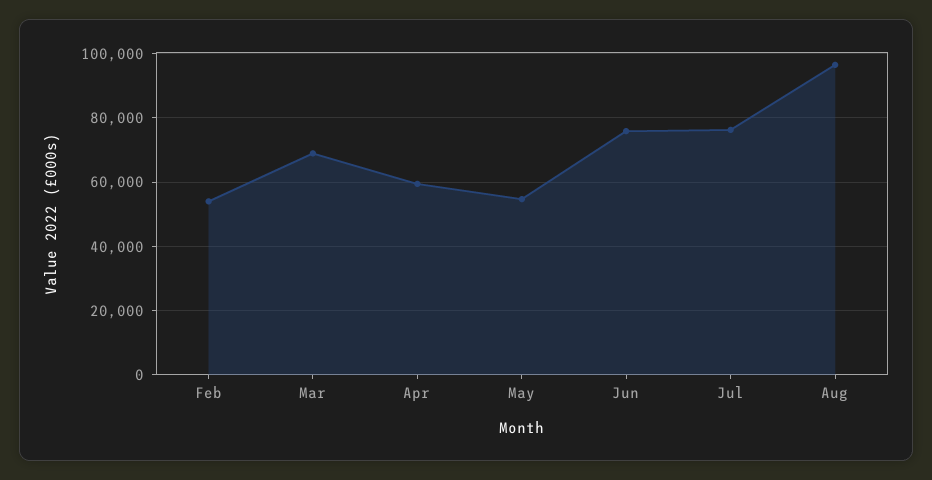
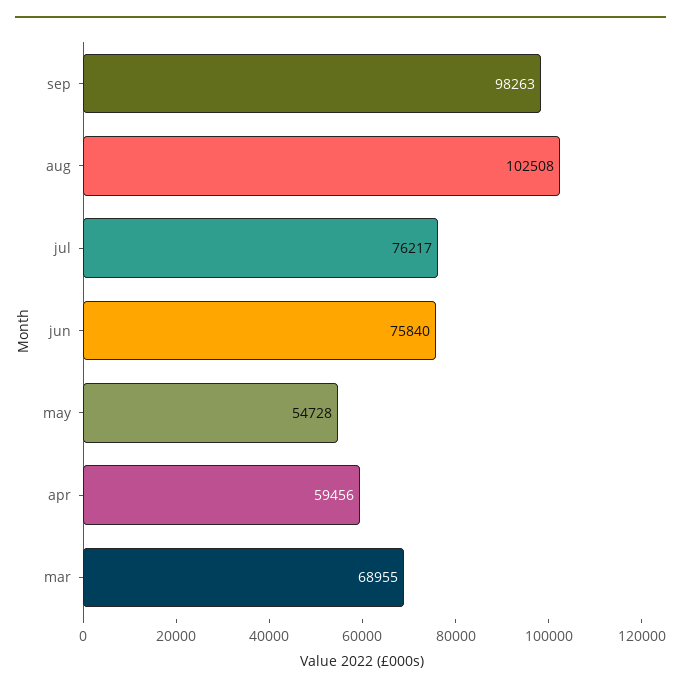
Feb: 54000 -> none
Aug: 96000 -> 102508
sep: none -> 98263

